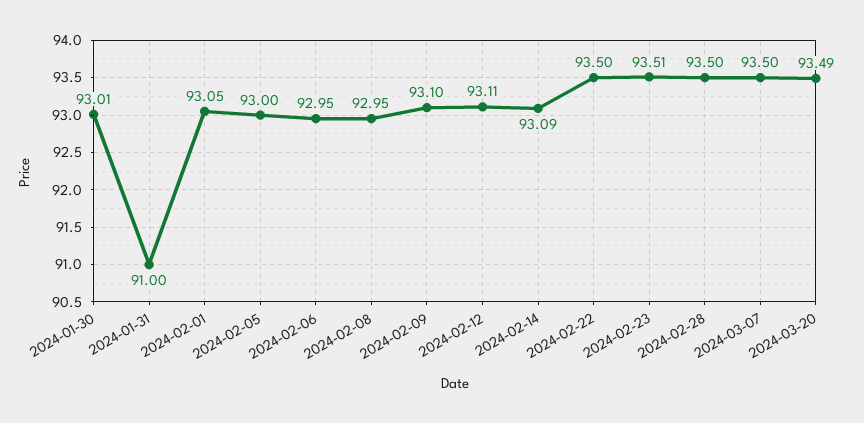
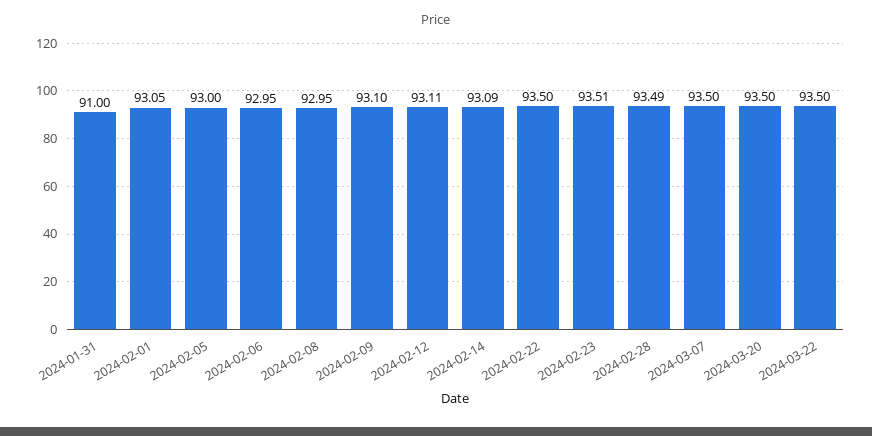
2024-01-30: 93.01 -> none
2024-02-28: 93.5 -> 93.49
2024-03-20: 93.49 -> 93.5
2024-03-22: none -> 93.5

